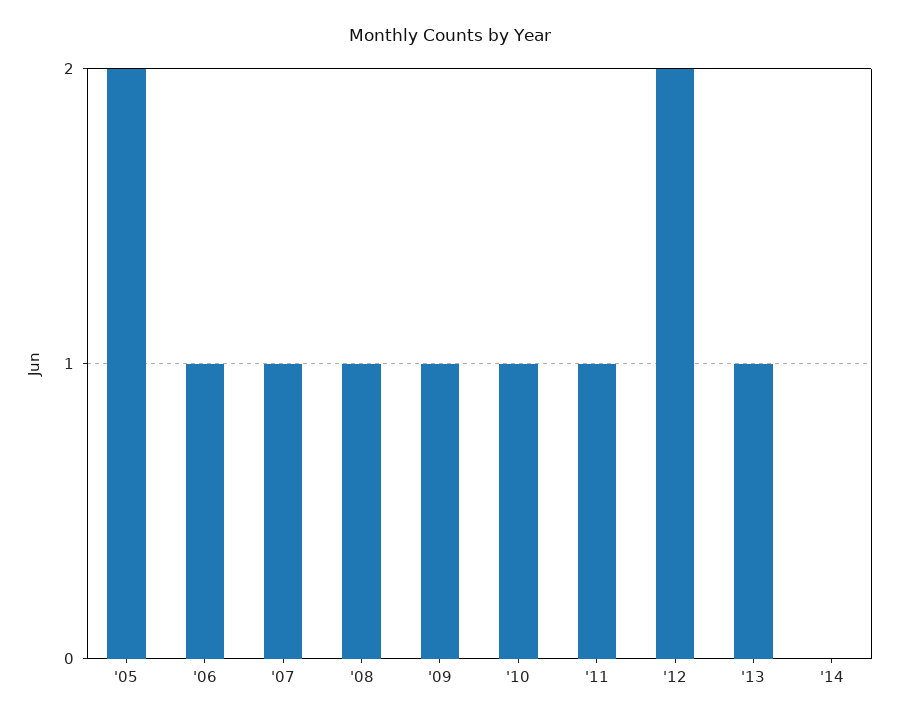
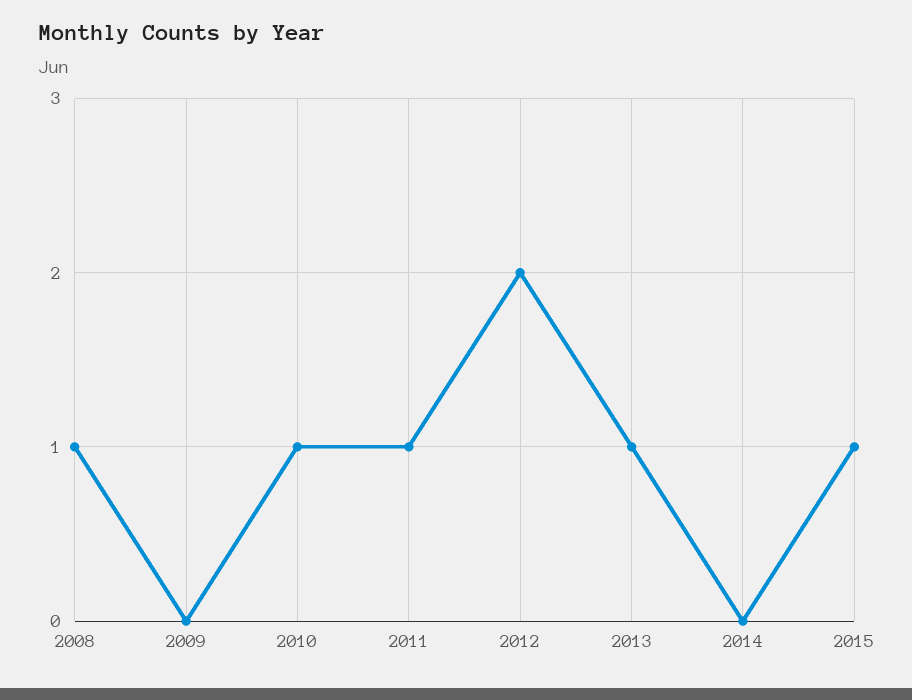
'05: 2 -> none
'06: 1 -> none
'07: 1 -> none
'09: 1 -> 0
2015: none -> 1

